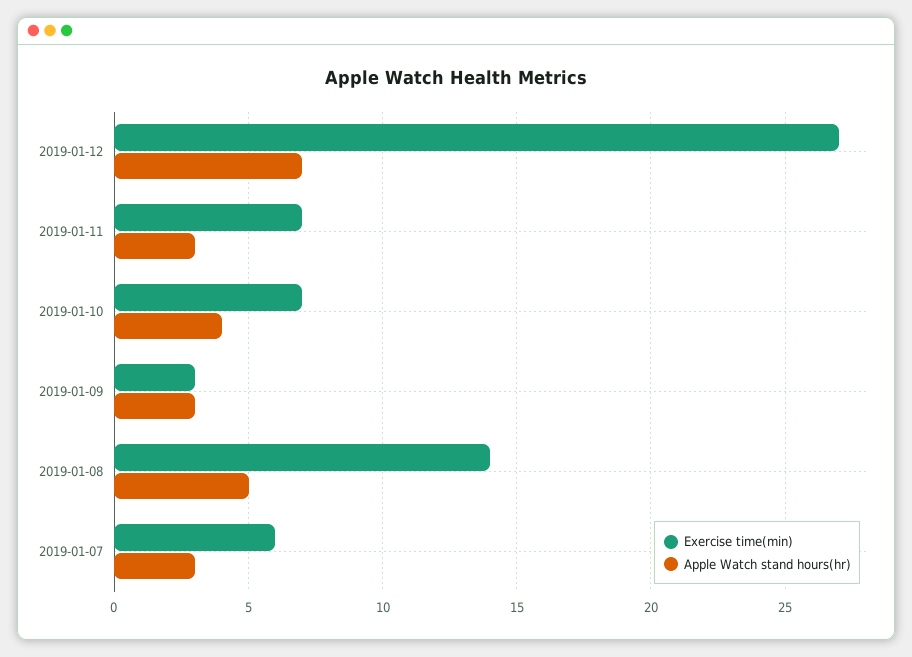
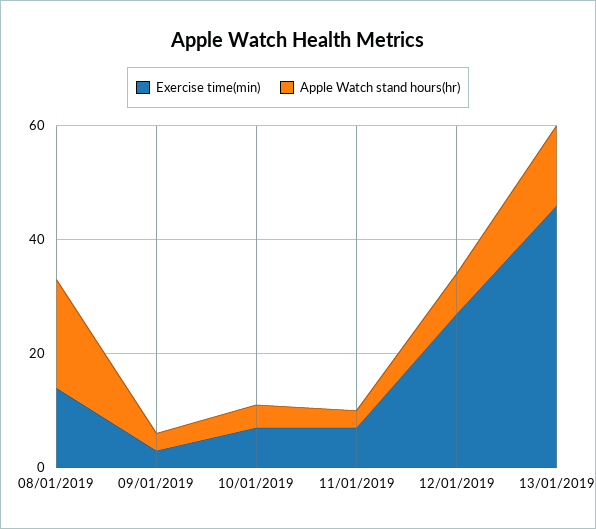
Apple Watch stand hours(hr), 2019-01-08: 5 -> 20
Exercise time(min), 2019-01-07: 6 -> none
Apple Watch stand hours(hr), 2019-01-07: 3 -> none
Exercise time(min), 13/01/2019: none -> 45
Apple Watch stand hours(hr), 13/01/2019: none -> 15

